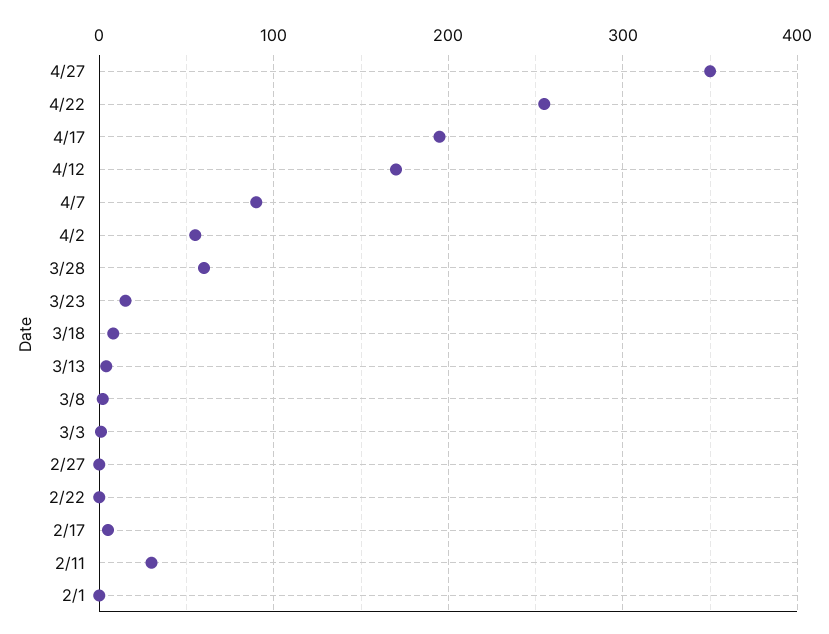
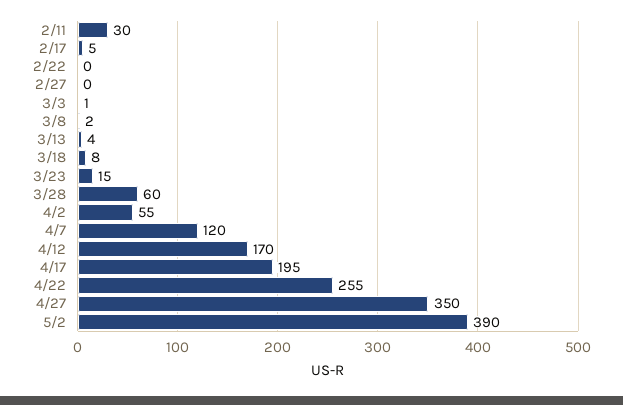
4/7: 90 -> 120
2/1: 0 -> none
5/2: none -> 390

